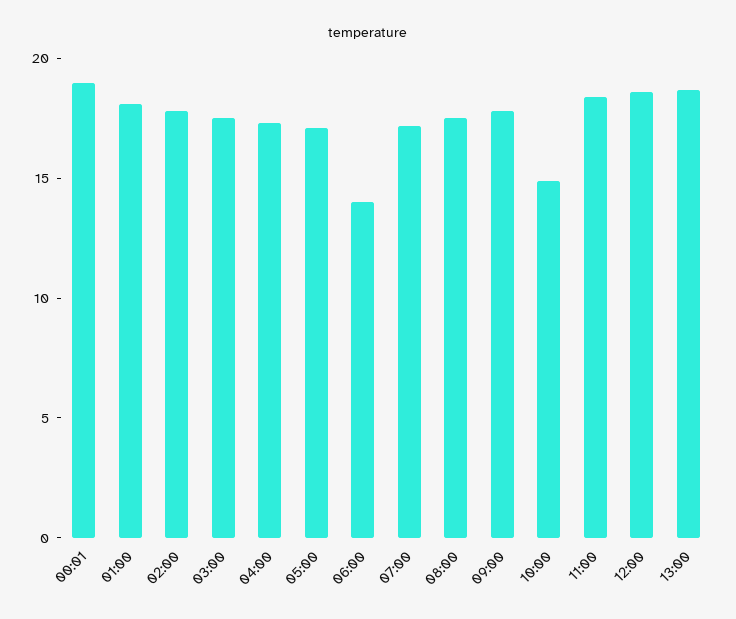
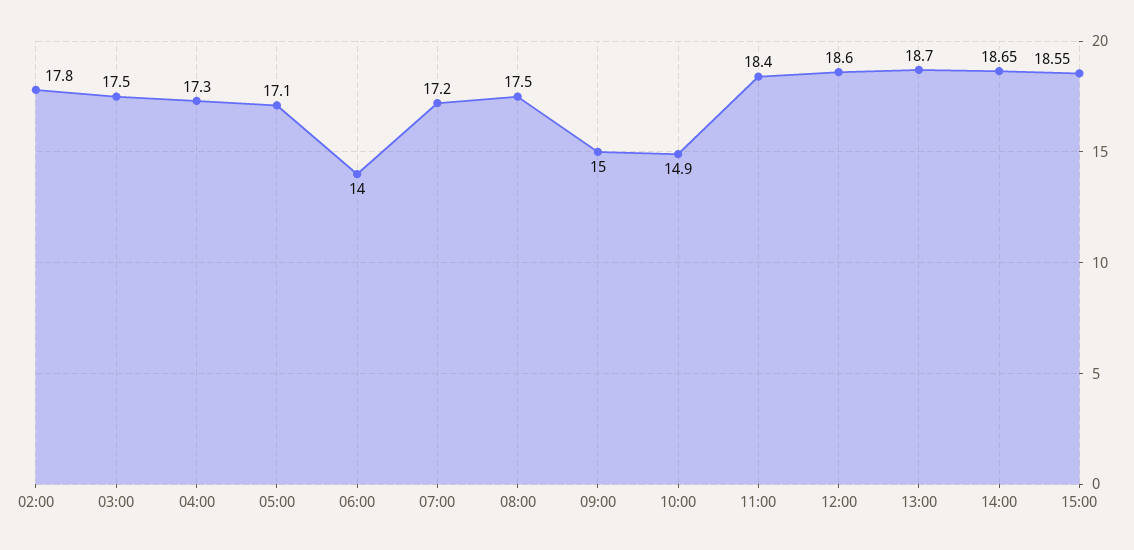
00:01: 19 -> none
01:00: 18 -> none
09:00: 18 -> 15
14:00: none -> 18.65
15:00: none -> 18.55

